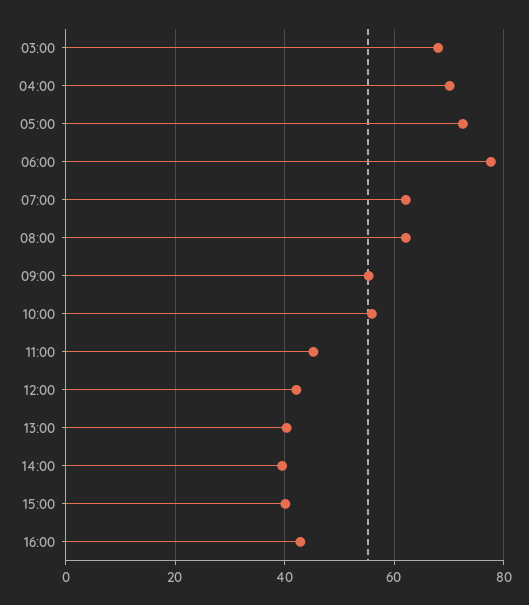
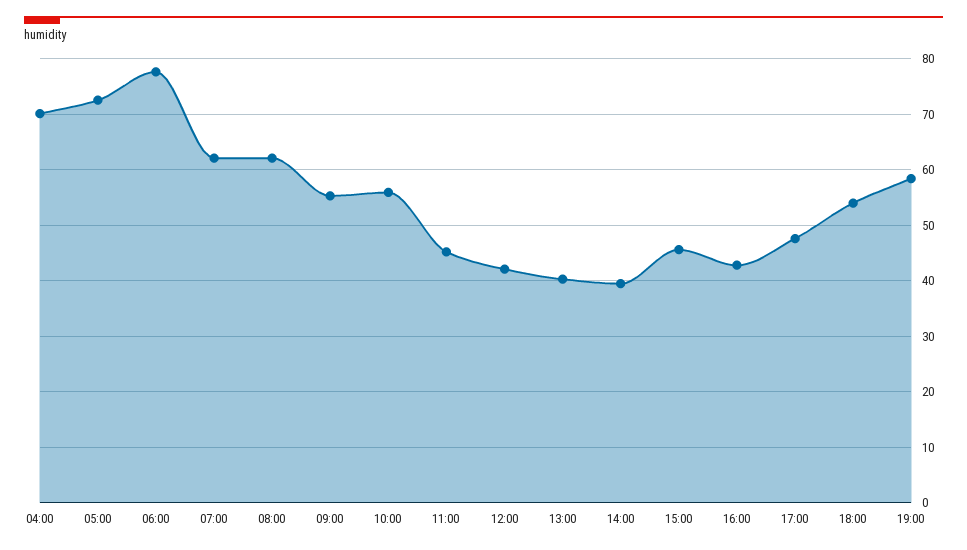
03:00: 68 -> none
15:00: 40 -> 46
17:00: none -> 48
18:00: none -> 54
19:00: none -> 58

